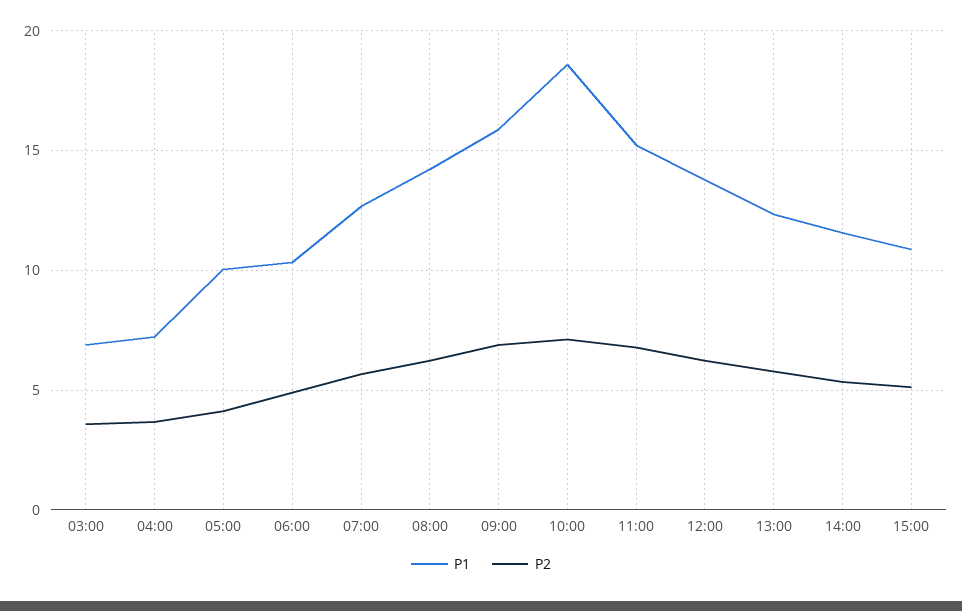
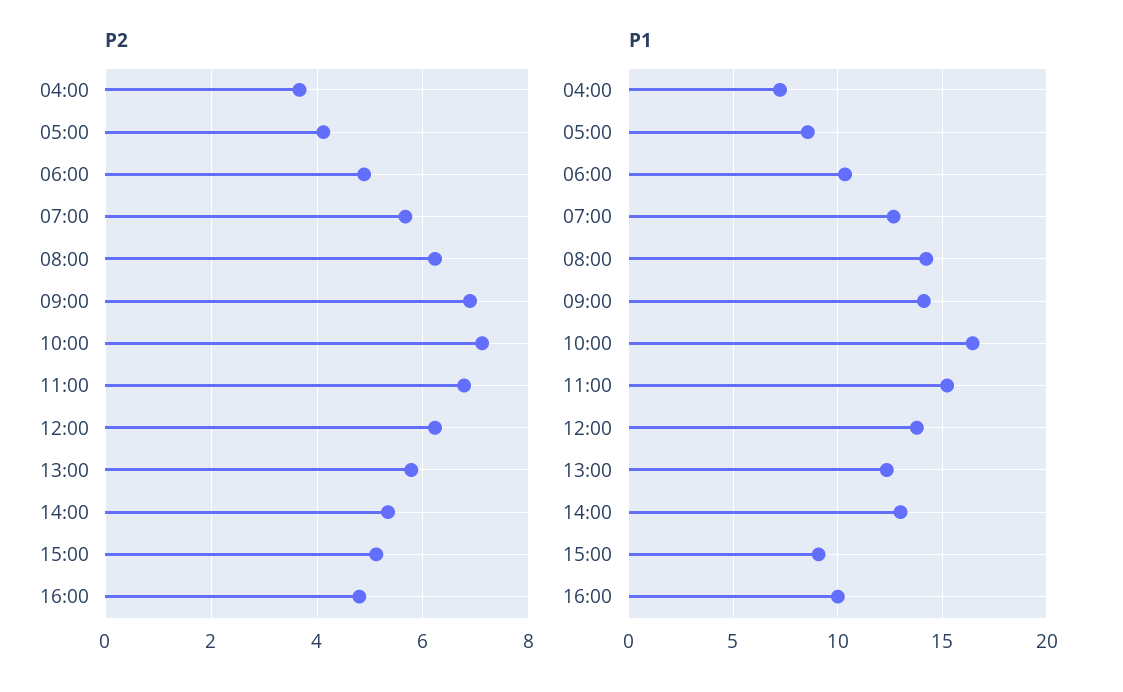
P1, 03:00: 7 -> none
P2, 03:00: 3.5 -> none
P1, 05:00: 10 -> 8.5
P1, 09:00: 16 -> 14
P1, 10:00: 18.5 -> 16.5
P1, 14:00: 11.5 -> 13
P1, 15:00: 11 -> 9
P2, 16:00: none -> 4.8
P1, 16:00: none -> 10

